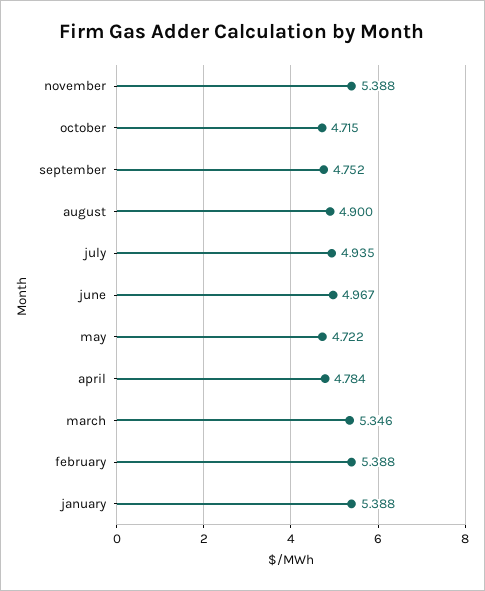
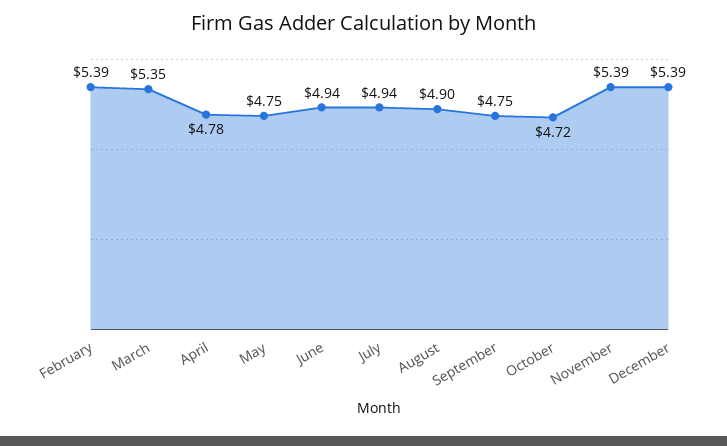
june: 4.967 -> 4.94
may: 4.722 -> 4.75
january: 5.388 -> none
December: none -> 5.39

